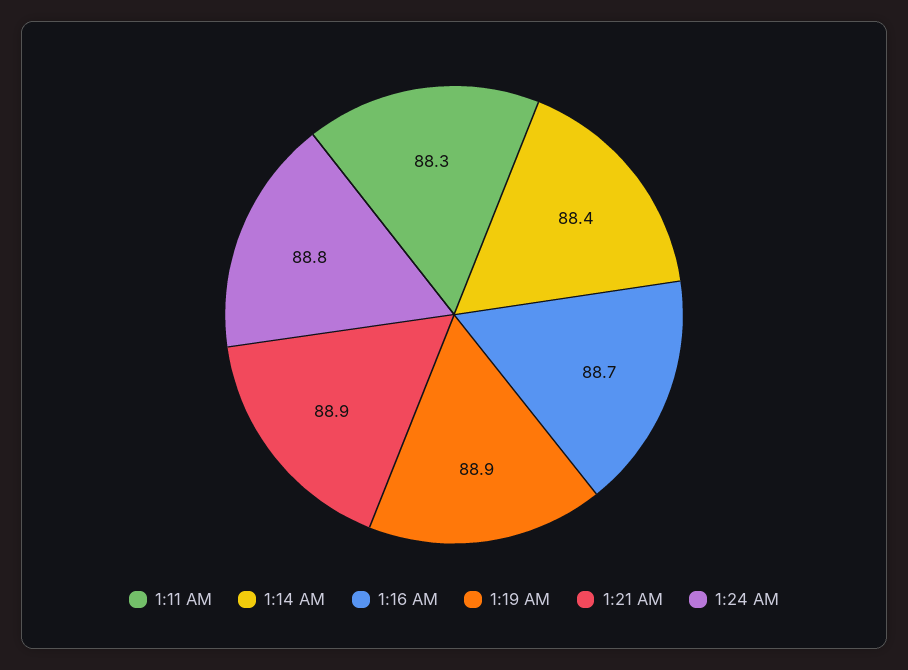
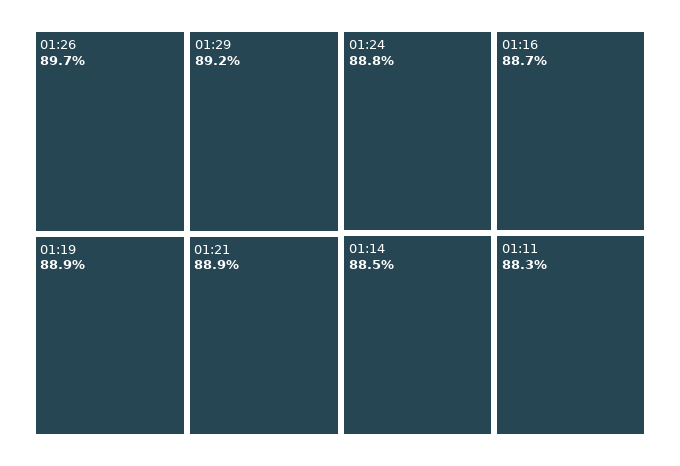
1:14 AM: 88.4 -> 88.5
01:26: none -> 89.7
01:29: none -> 89.2

